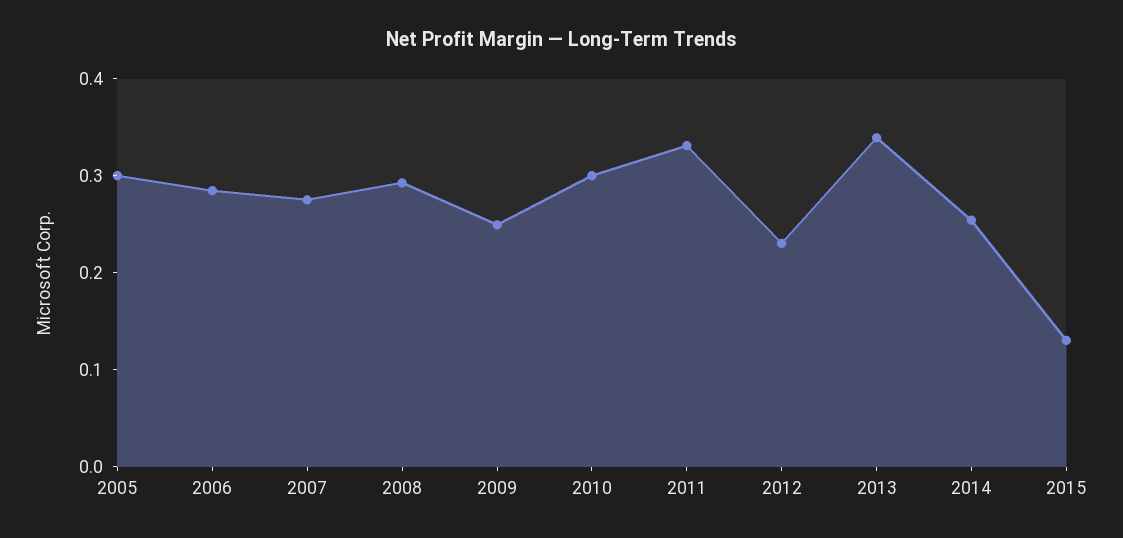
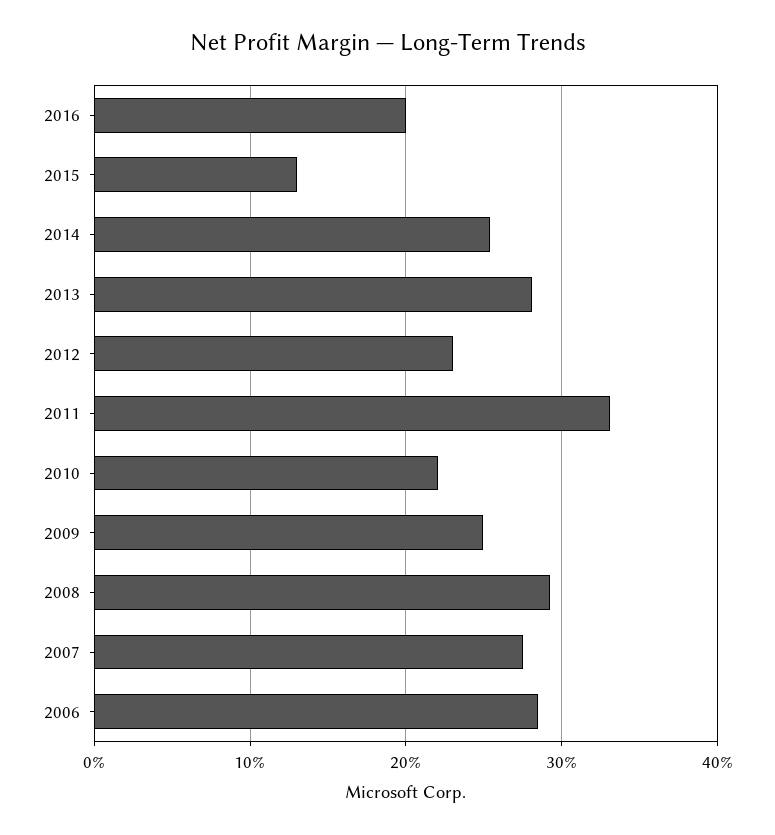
2005: 0.3 -> none
2010: 0.3 -> 0.22
2013: 0.34 -> 0.28
2016: none -> 0.2

